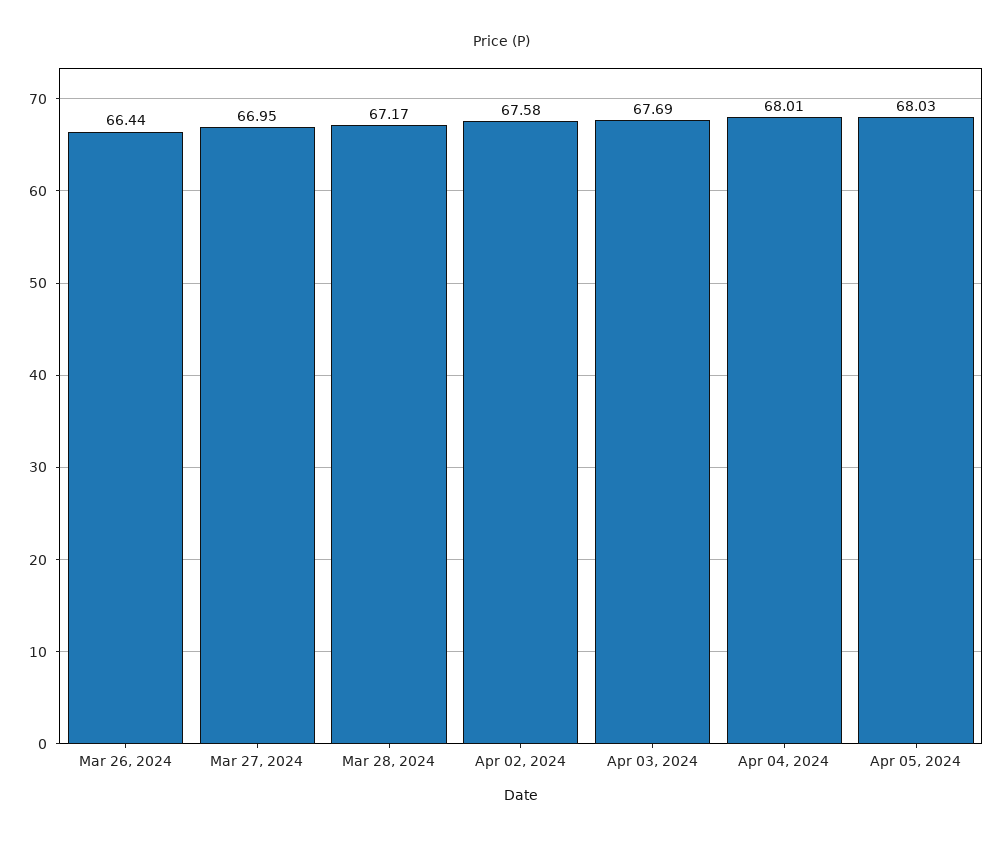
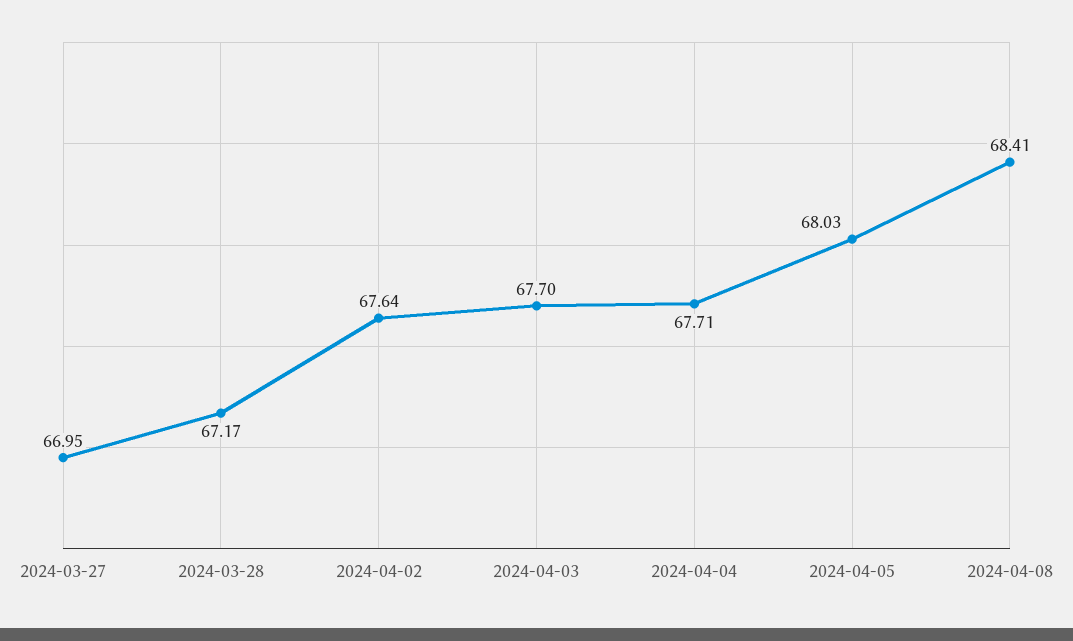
Mar 26, 2024: 66.44 -> none
Apr 02, 2024: 67.58 -> 67.64
Apr 03, 2024: 67.69 -> 67.7
Apr 04, 2024: 68.01 -> 67.71
2024-04-08: none -> 68.41

